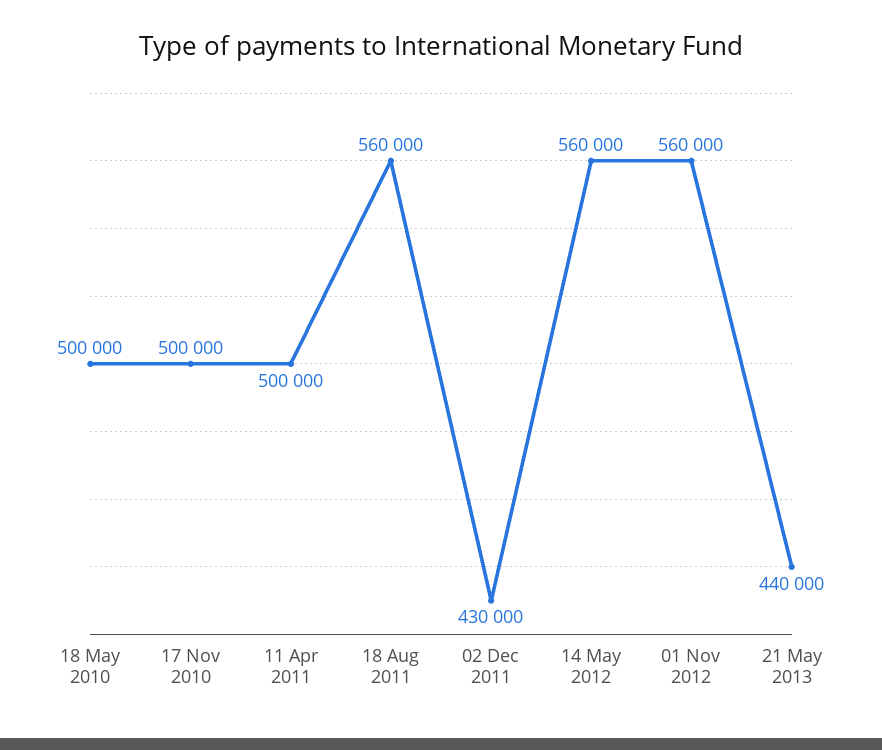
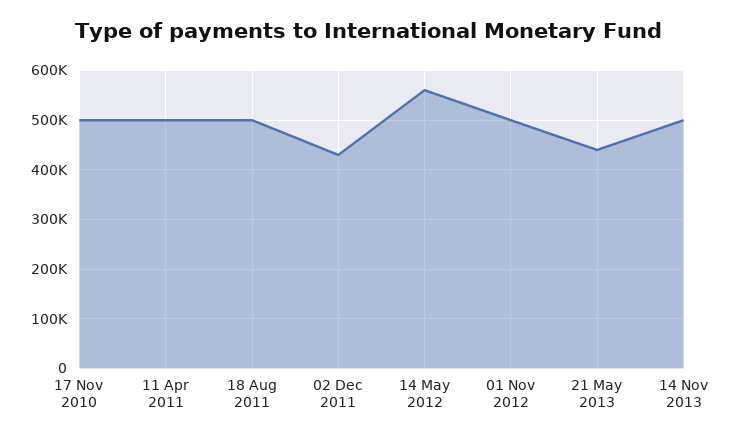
18 May 2010: 500000 -> none
18 Aug 2011: 560000 -> 500000
01 Nov 2012: 560000 -> 500000
14 Nov 2013: none -> 500000

